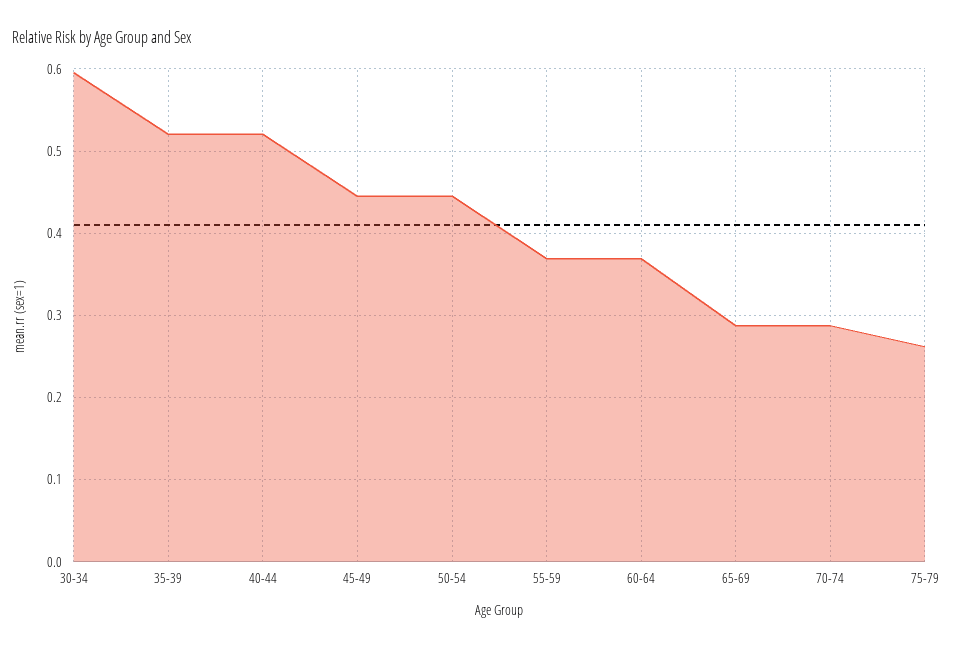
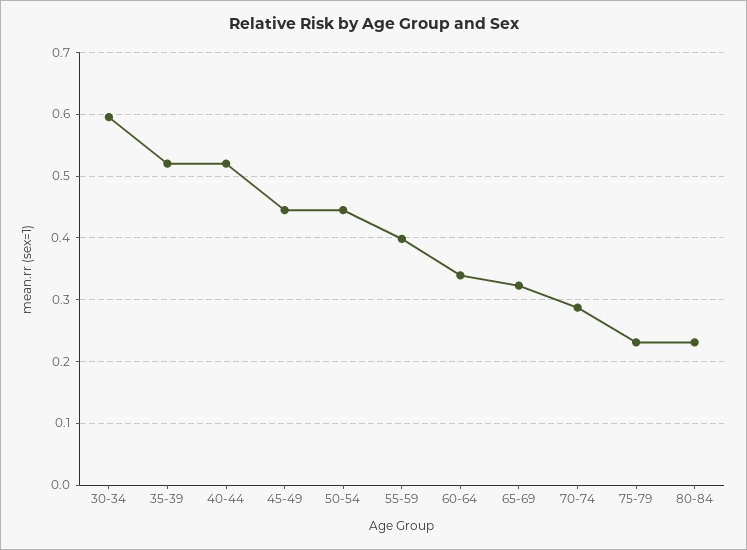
55-59: 0.37 -> 0.4
60-64: 0.37 -> 0.34
65-69: 0.29 -> 0.32
75-79: 0.26 -> 0.23
80-84: none -> 0.23

